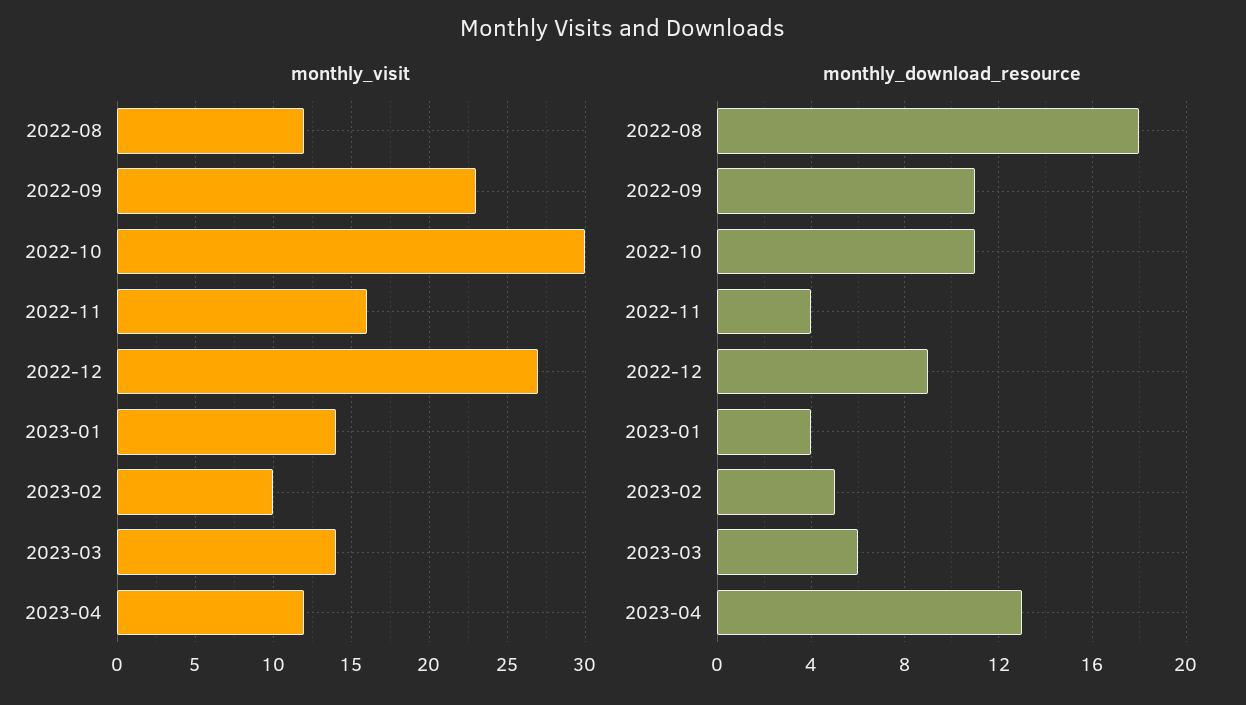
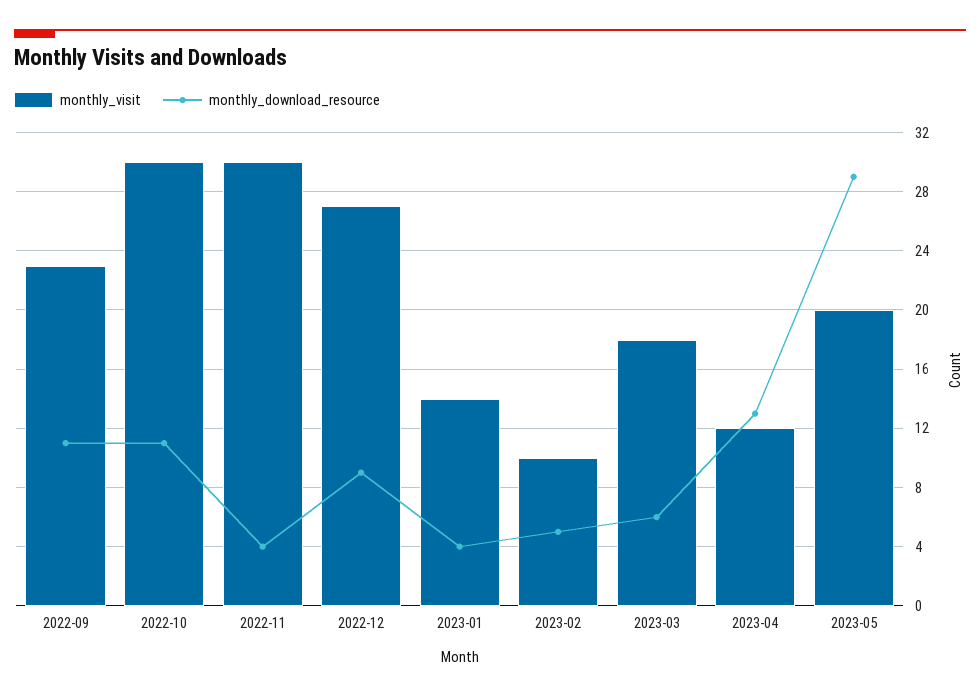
monthly_visit, 2022-08: 12 -> none
monthly_visit, 2022-11: 16 -> 30
monthly_visit, 2023-03: 14 -> 18
monthly_download_resource, 2022-08: 18 -> none
monthly_visit, 2023-05: none -> 20
monthly_download_resource, 2023-05: none -> 29

